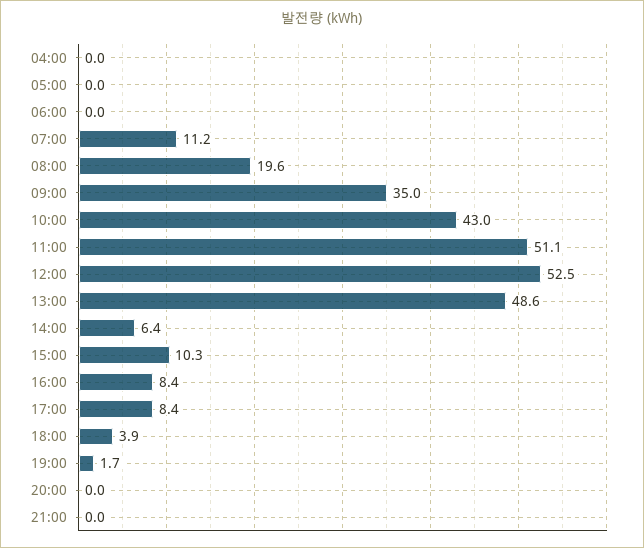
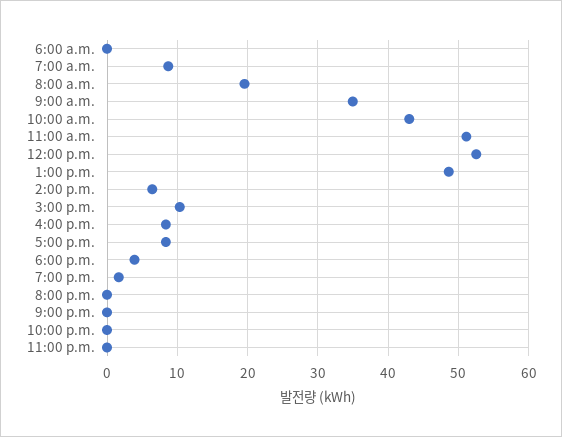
04:00: 0 -> none
05:00: 0 -> none
07:00: 11.2 -> 9
10:00 p.m.: none -> 0
11:00 p.m.: none -> 0

